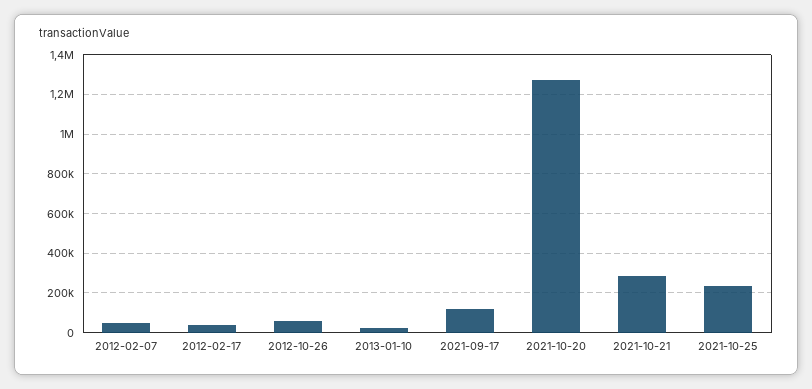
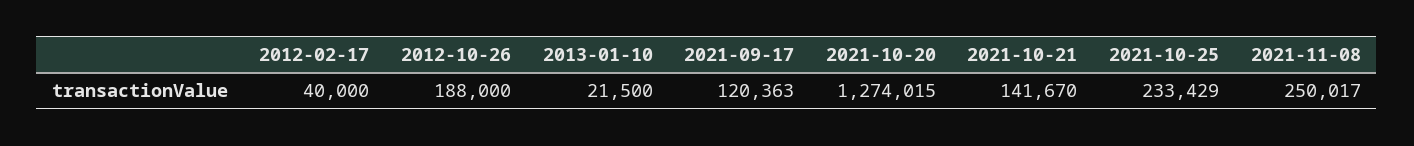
2012-02-07: 50000 -> none
2012-10-26: 50000 -> 188000
2021-10-21: 300000 -> 141670
2021-11-08: none -> 250017

